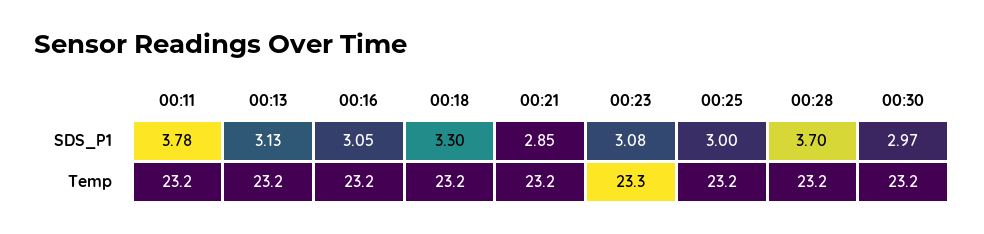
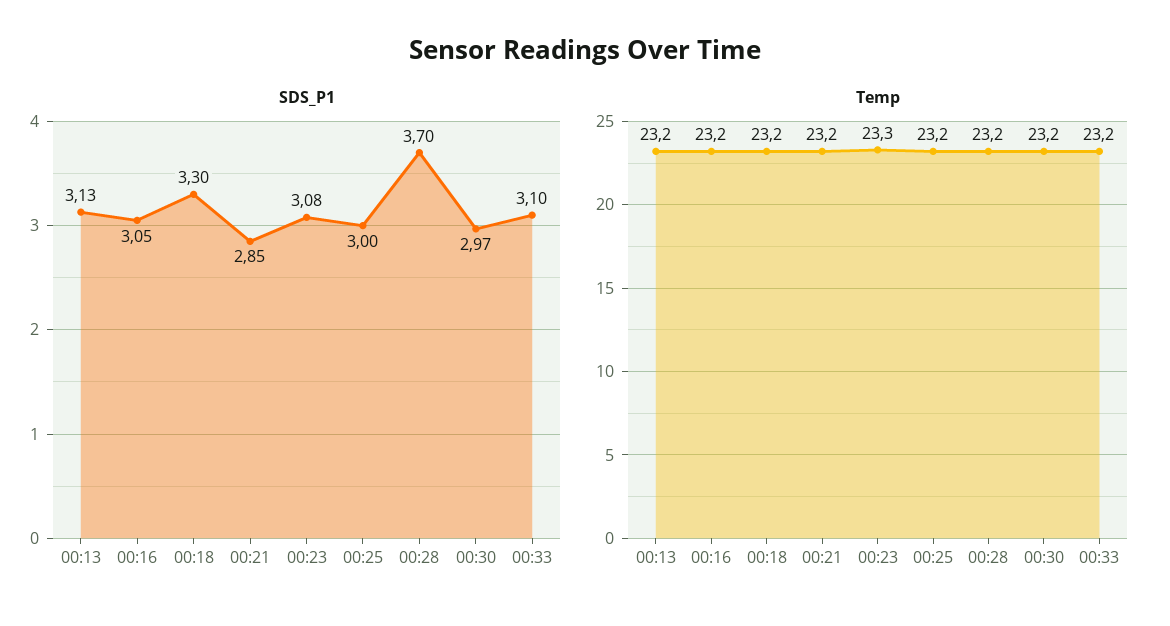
SDS_P1, 00:11: 3.78 -> none
Temp, 00:11: 23.2 -> none
SDS_P1, 00:33: none -> 3.1
Temp, 00:33: none -> 23.2

